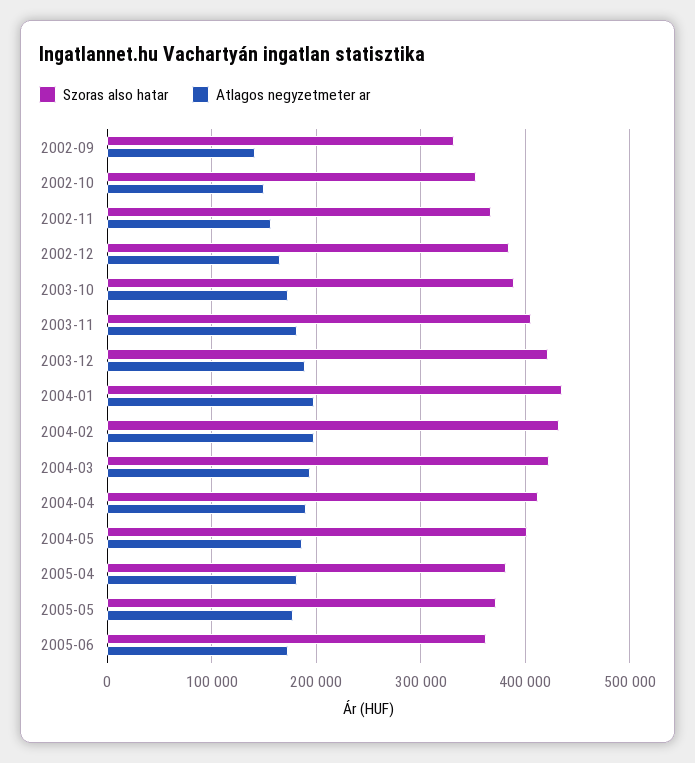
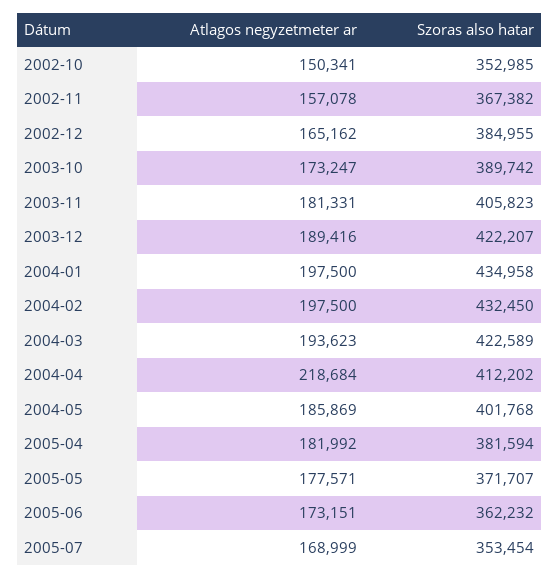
Szoras also hatar, 2002-09: 330000 -> none
Atlagos negyzetmeter ar, 2002-09: 140000 -> none
Atlagos negyzetmeter ar, 2004-04: 190000 -> 218684
Atlagos negyzetmeter ar, 2005-07: none -> 168999
Szoras also hatar, 2005-07: none -> 353454

